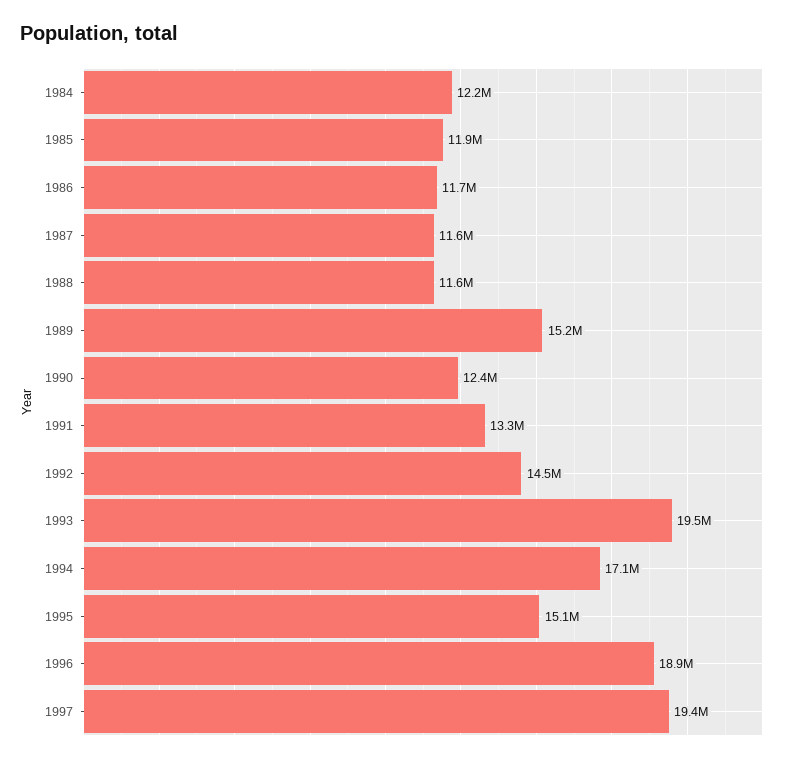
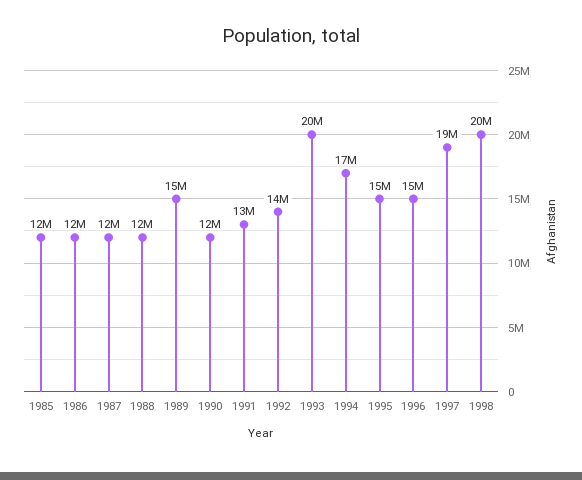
1984: 12200000 -> none
1996: 18900000 -> 15000000
1998: none -> 20000000

